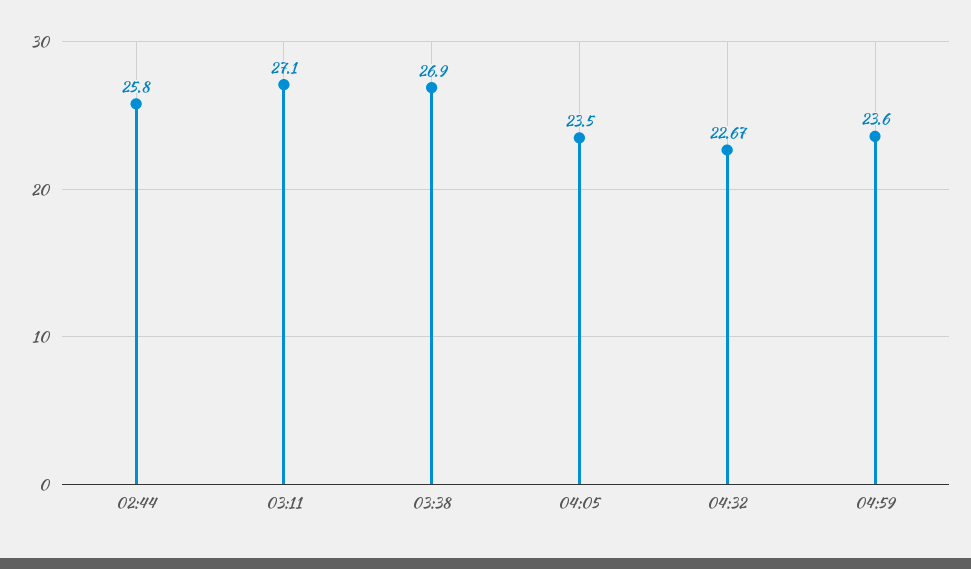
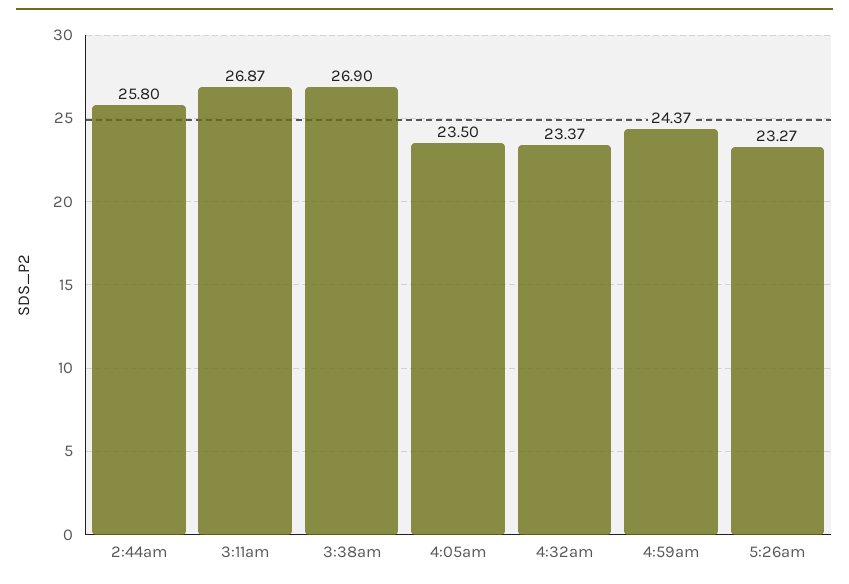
03:11: 27.1 -> 26.87
04:32: 22.67 -> 23.37
04:59: 23.6 -> 24.37
5:26am: none -> 23.27

